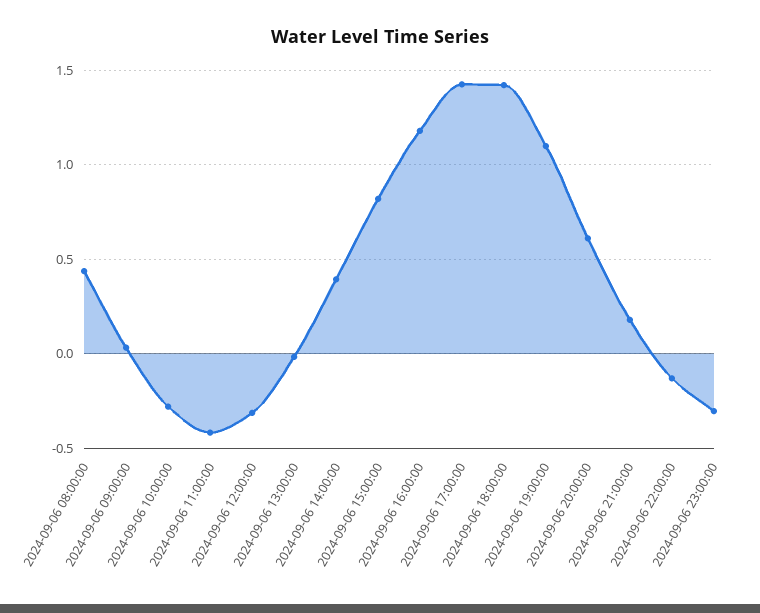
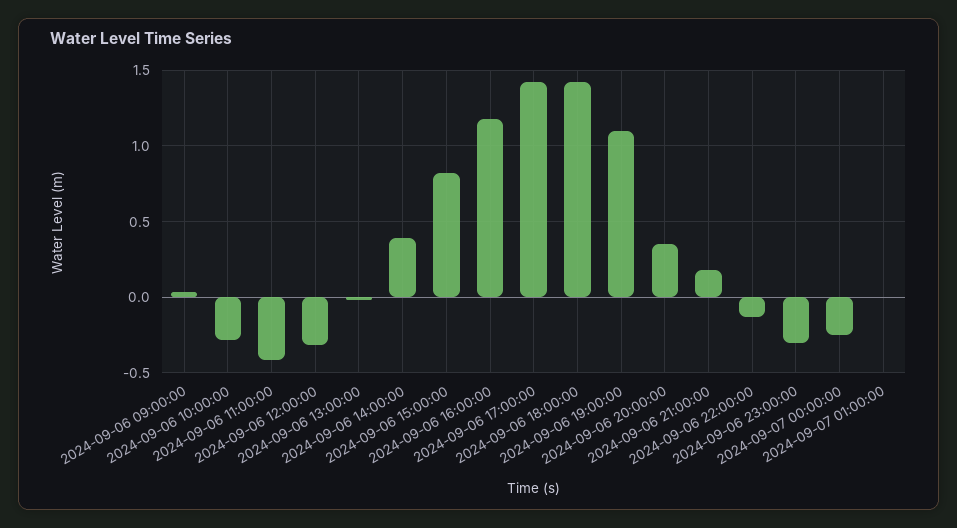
2024-09-06 08:00:00: 0.45 -> none
2024-09-06 20:00:00: 0.6 -> 0.35
2024-09-07 00:00:00: none -> -0.25
2024-09-07 01:00:00: none -> 0

